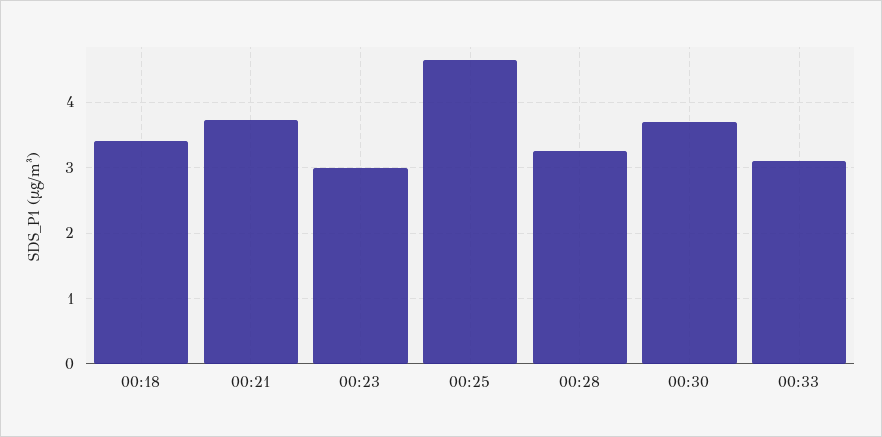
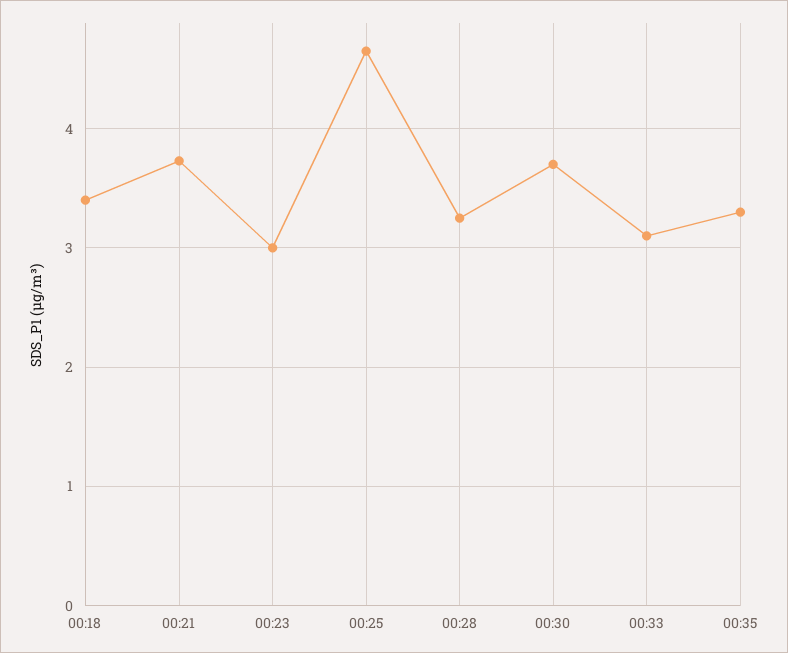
00:35: none -> 3.3

